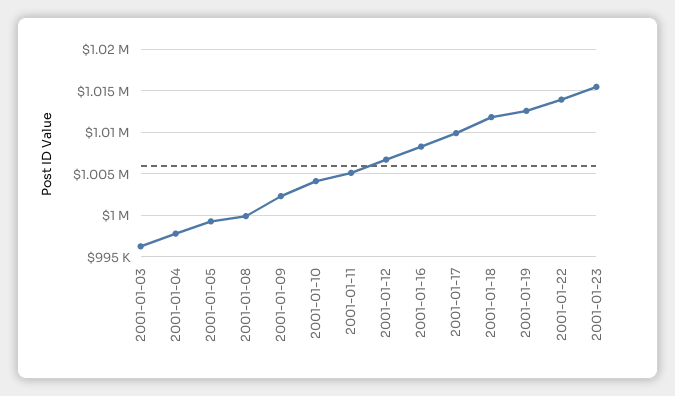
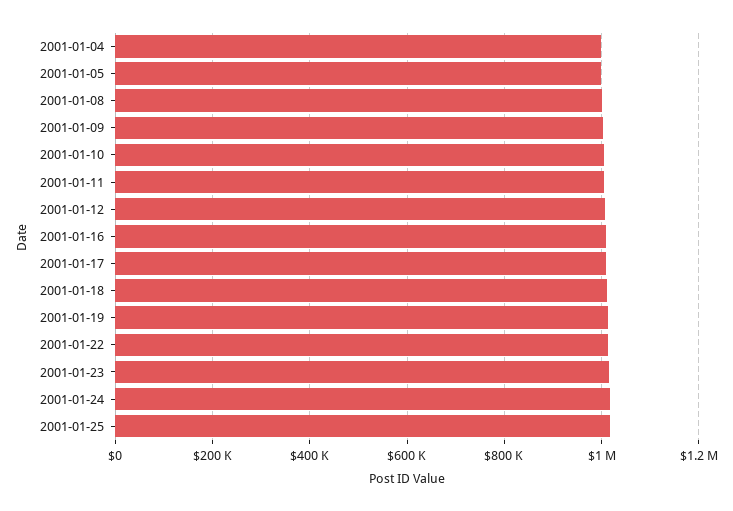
2001-01-03: 996000 -> none
2001-01-24: none -> 1020000
2001-01-25: none -> 1020000

